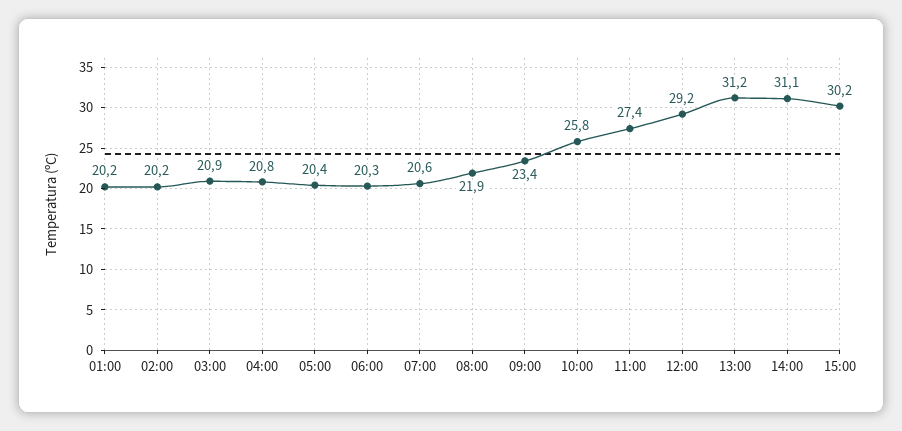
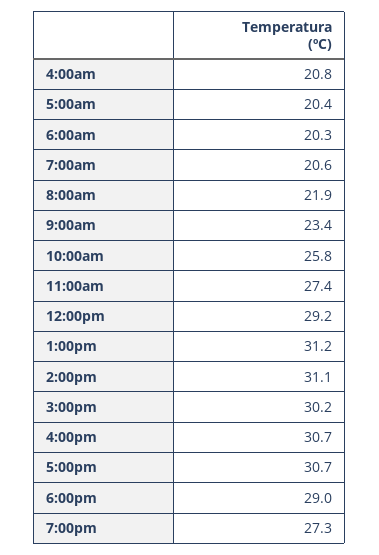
01:00: 20.2 -> none
02:00: 20.2 -> none
03:00: 20.9 -> none
4:00pm: none -> 30.7
5:00pm: none -> 30.7
6:00pm: none -> 29
7:00pm: none -> 27.3

